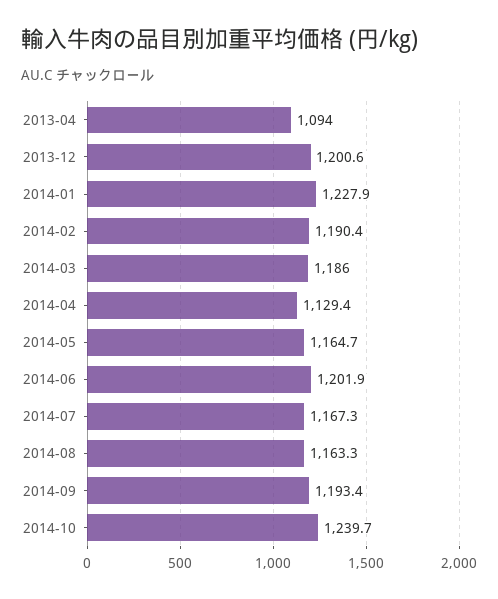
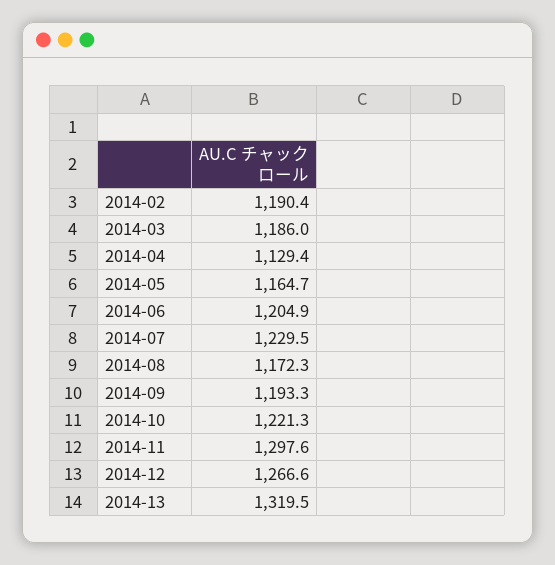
2013-04: 1094 -> none
2013-12: 1200.6 -> none
2014-01: 1227.9 -> none
2014-06: 1201.9 -> 1204.9
2014-07: 1167.3 -> 1229.5
2014-08: 1163.3 -> 1172.3
2014-09: 1193.4 -> 1193.3
2014-10: 1239.7 -> 1221.3
2014-11: none -> 1297.6
2014-12: none -> 1266.6
2014-13: none -> 1319.5

